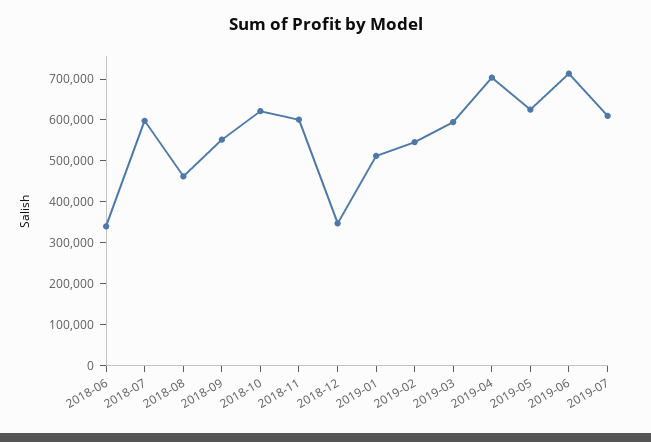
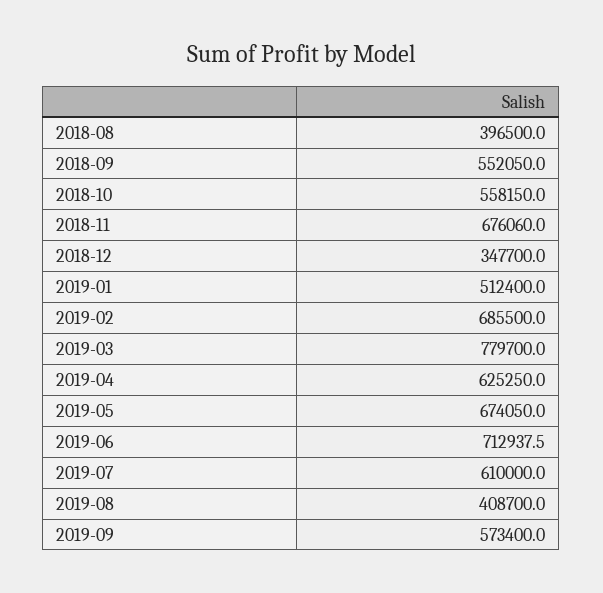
2018-06: 340000 -> none
2018-07: 600000 -> none
2018-08: 460000 -> 396500
2018-10: 620000 -> 558150
2018-11: 600000 -> 676060
2019-02: 540000 -> 685500
2019-03: 600000 -> 779700
2019-04: 700000 -> 625250
2019-05: 620000 -> 674050
2019-08: none -> 408700
2019-09: none -> 573400

